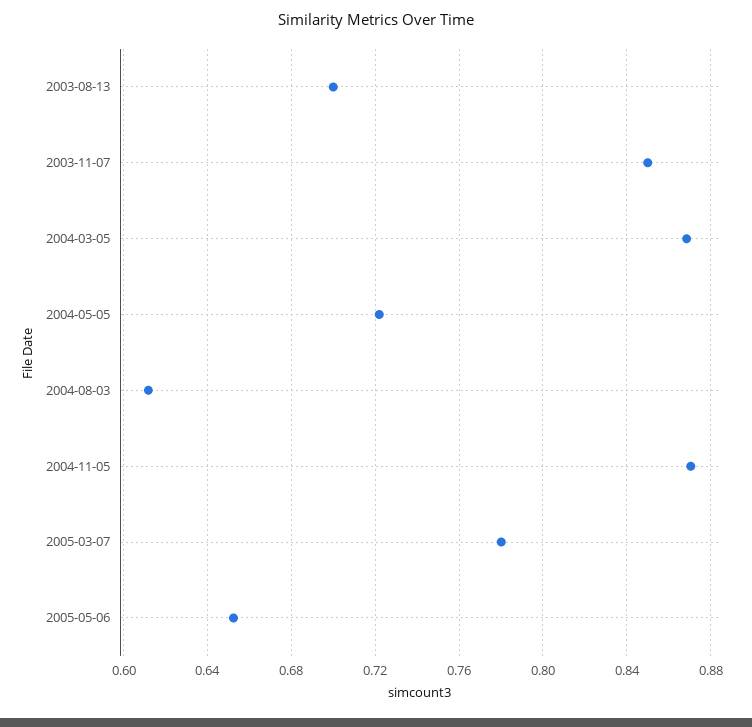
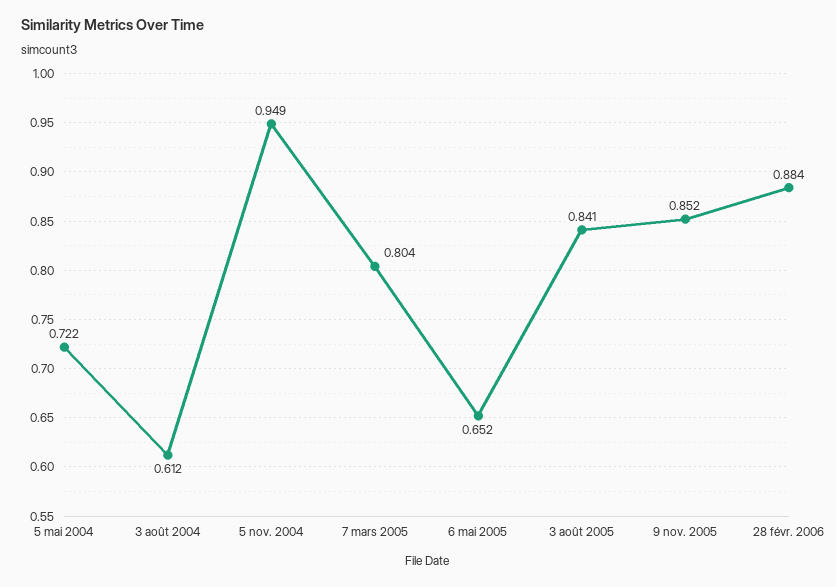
2003-08-13: 0.7 -> none
2003-11-07: 0.85 -> none
2004-03-05: 0.87 -> none
2004-11-05: 0.87 -> 0.949
2005-03-07: 0.78 -> 0.804
3 août 2005: none -> 0.841
9 nov. 2005: none -> 0.852
28 févr. 2006: none -> 0.884

